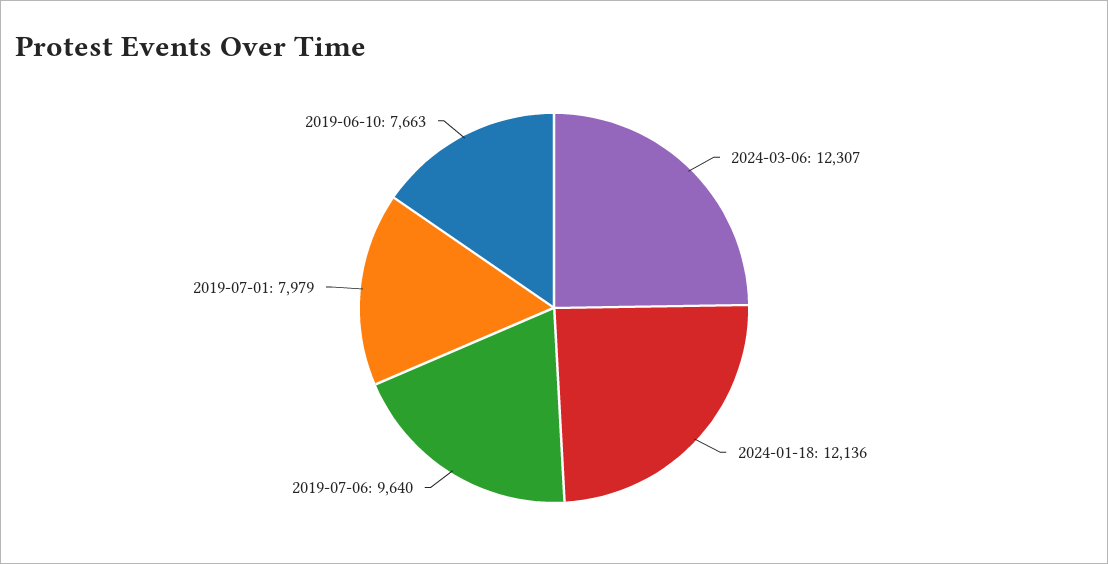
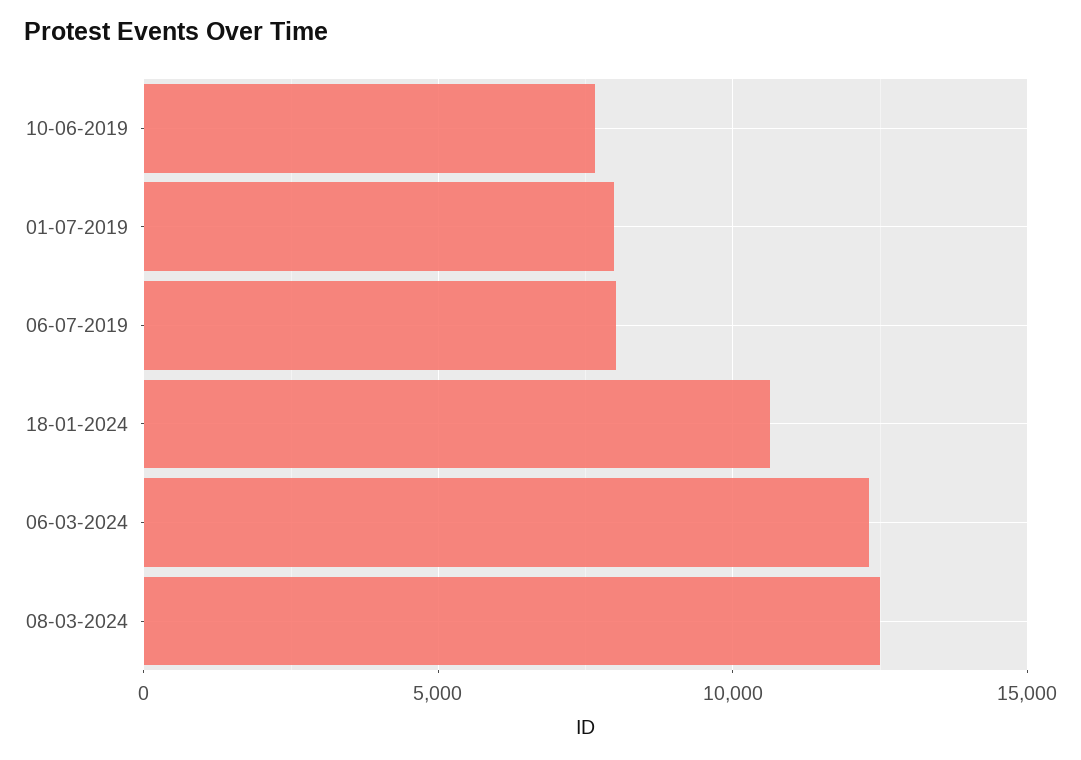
2024-01-18: 12136 -> 10500
2019-07-06: 9640 -> 8000
08-03-2024: none -> 12500

